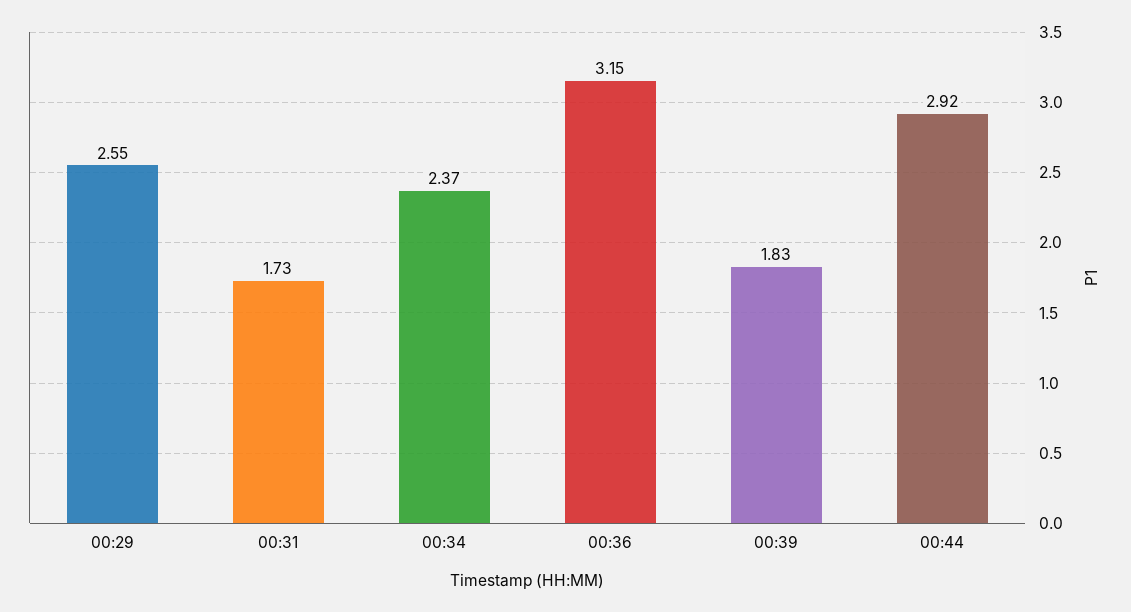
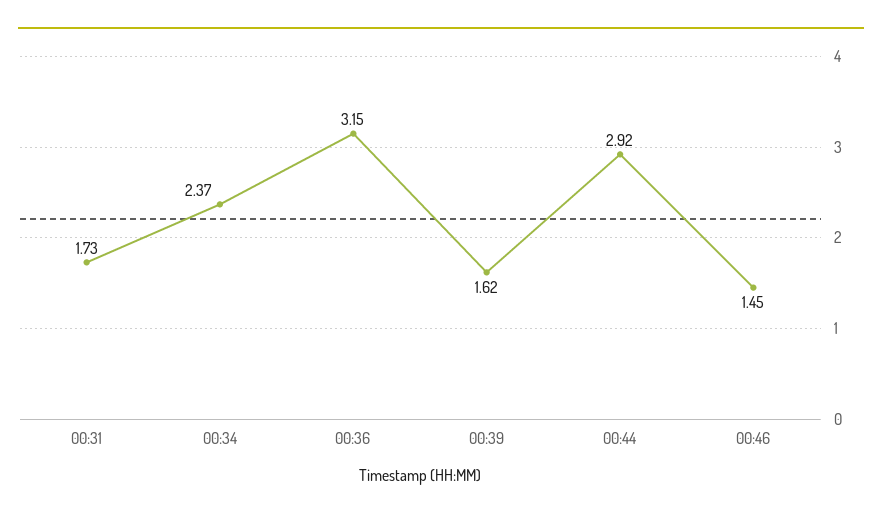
00:29: 2.55 -> none
00:39: 1.83 -> 1.62
00:46: none -> 1.45

